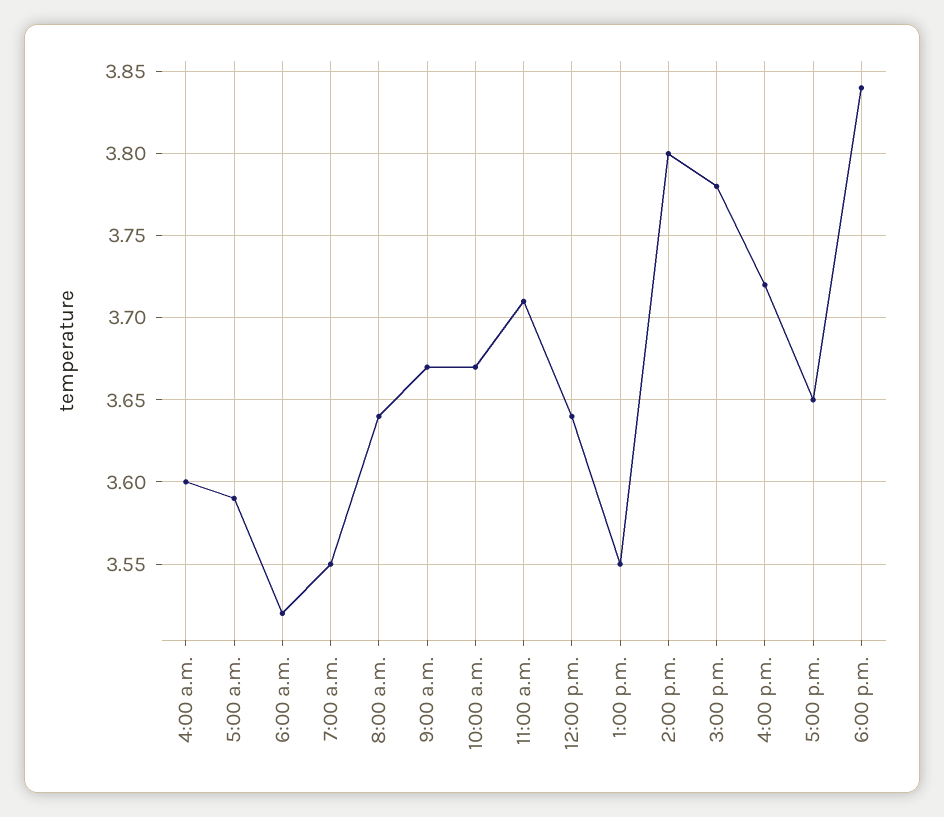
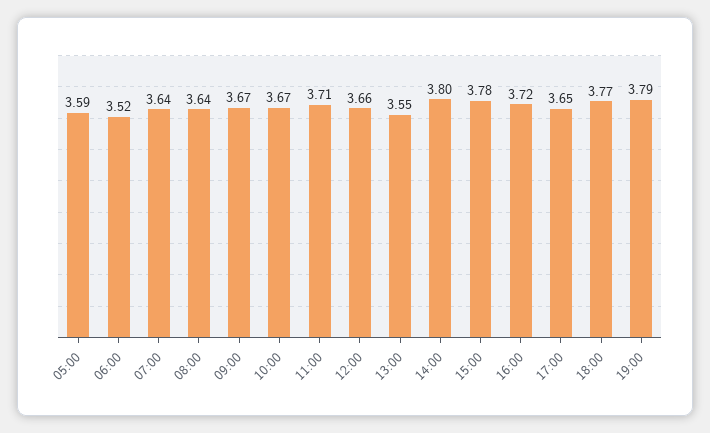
4:00 a.m.: 3.6 -> none
7:00 a.m.: 3.55 -> 3.64
12:00 p.m.: 3.64 -> 3.66
6:00 p.m.: 3.84 -> 3.77
19:00: none -> 3.79

